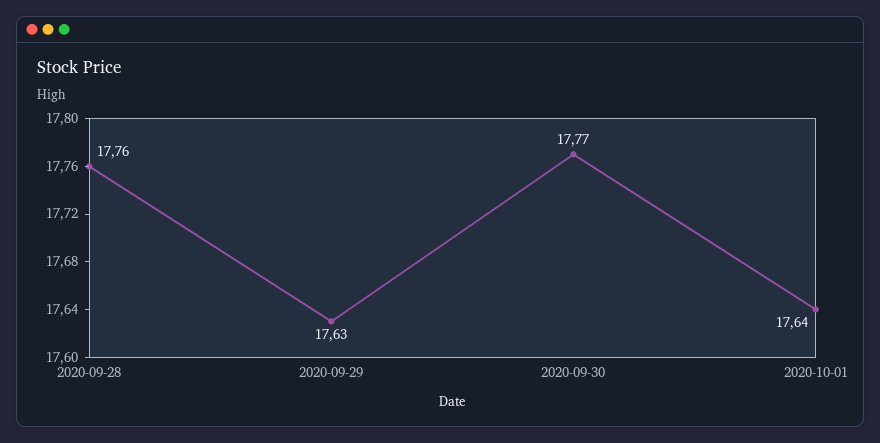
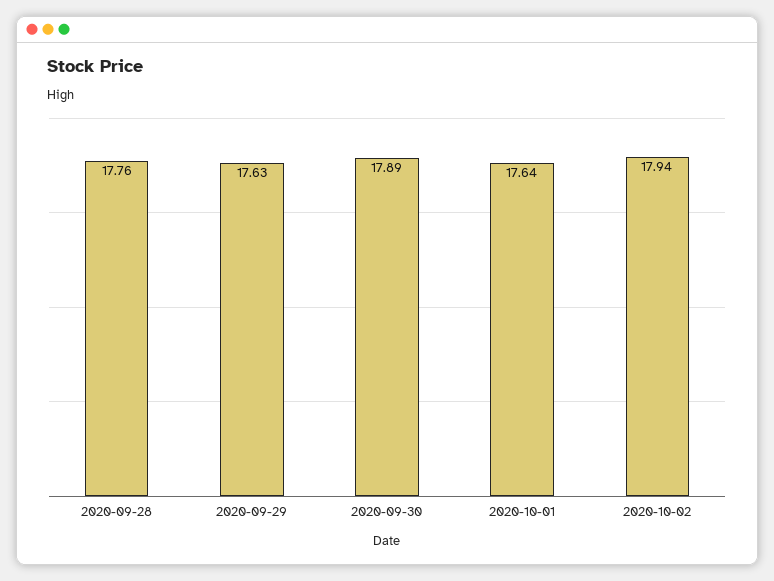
2020-09-30: 17.77 -> 17.89
2020-10-02: none -> 17.94

